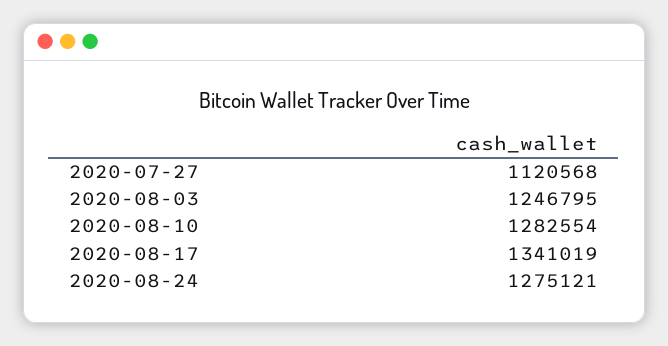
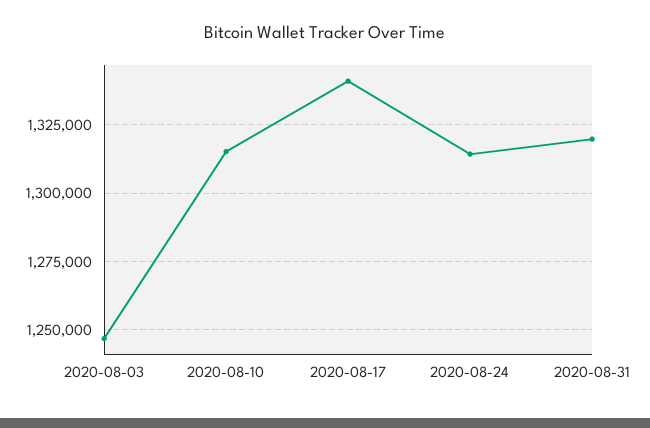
2020-07-27: 1120568 -> none
2020-08-10: 1282554 -> 1315000
2020-08-24: 1275121 -> 1315000
2020-08-31: none -> 1320000

